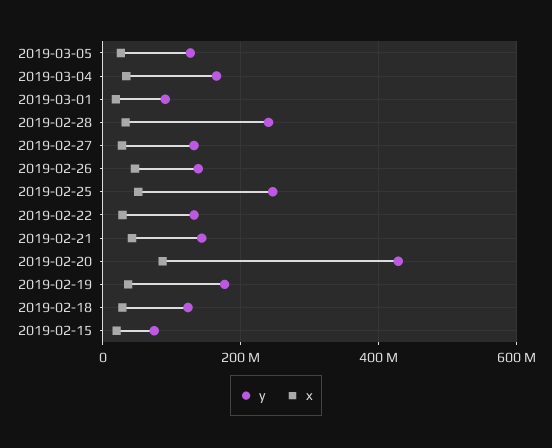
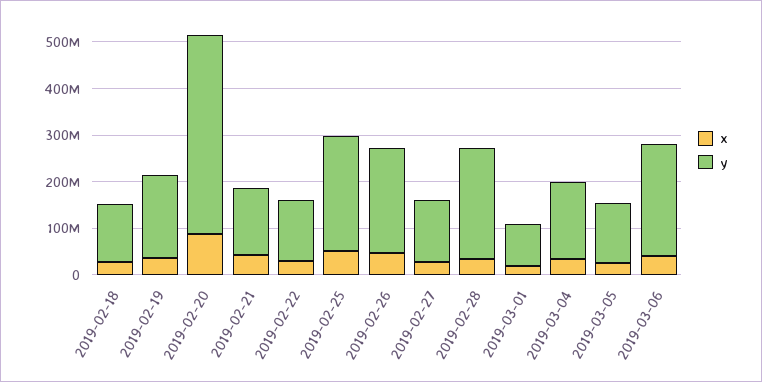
y, 2019-02-26: 140000000 -> 220000000
y, 2019-02-15: 80000000 -> none
x, 2019-02-15: 20000000 -> none
x, 2019-03-06: none -> 40000000
y, 2019-03-06: none -> 240000000

